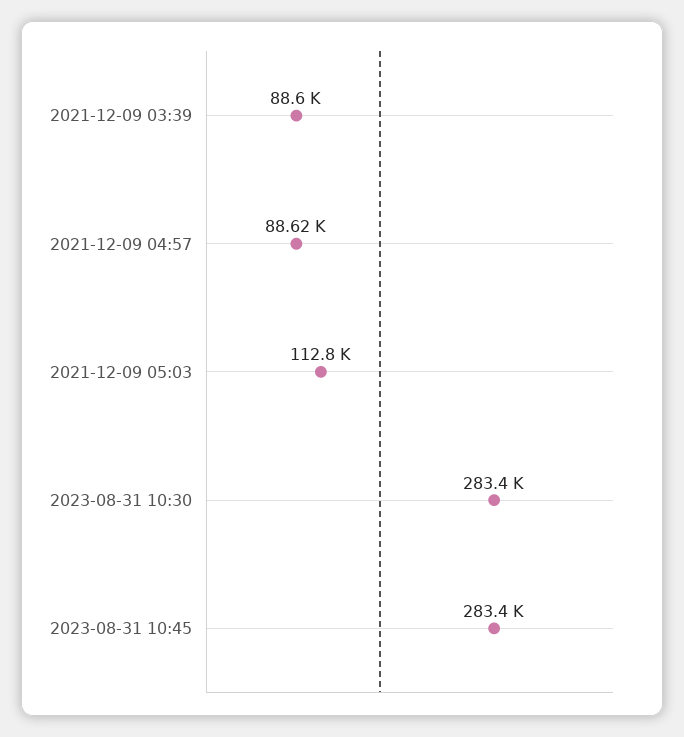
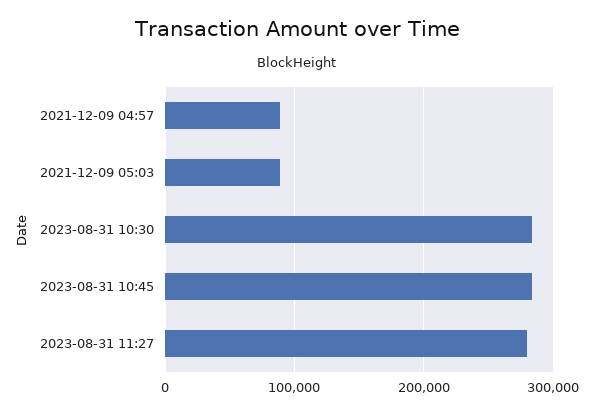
2021-12-09 03:39: 88600 -> none
2021-12-09 05:03: 112800 -> 90000
2023-08-31 11:27: none -> 280000

